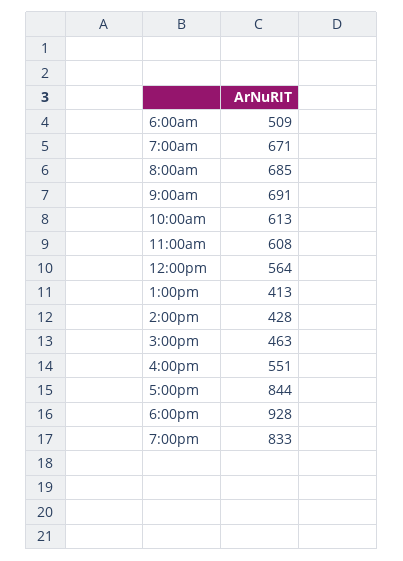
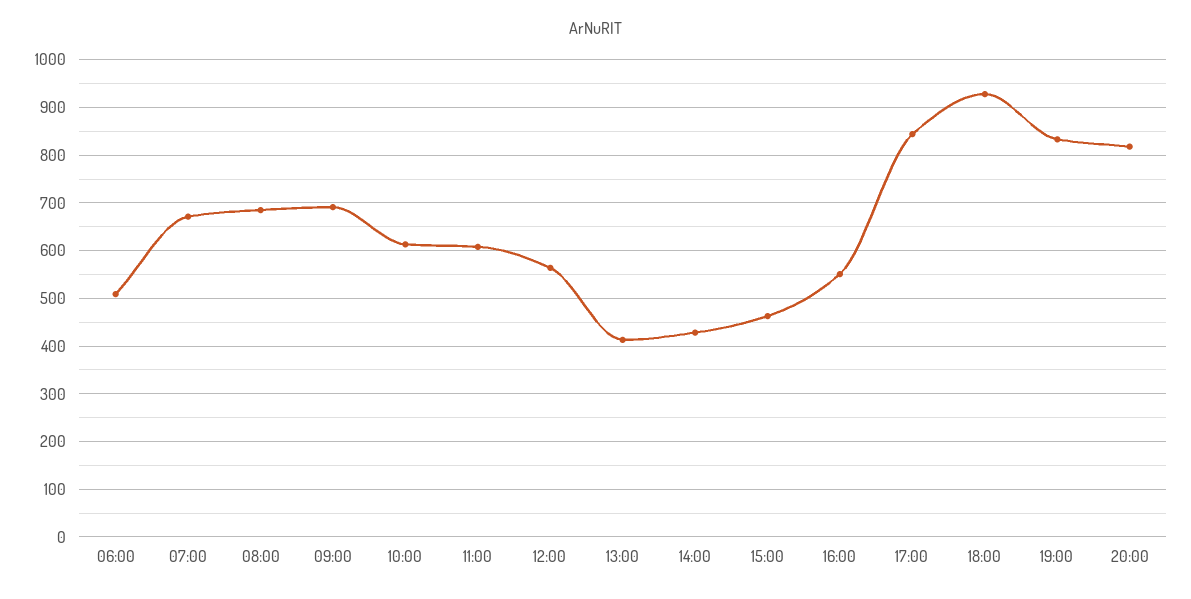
20:00: none -> 820

